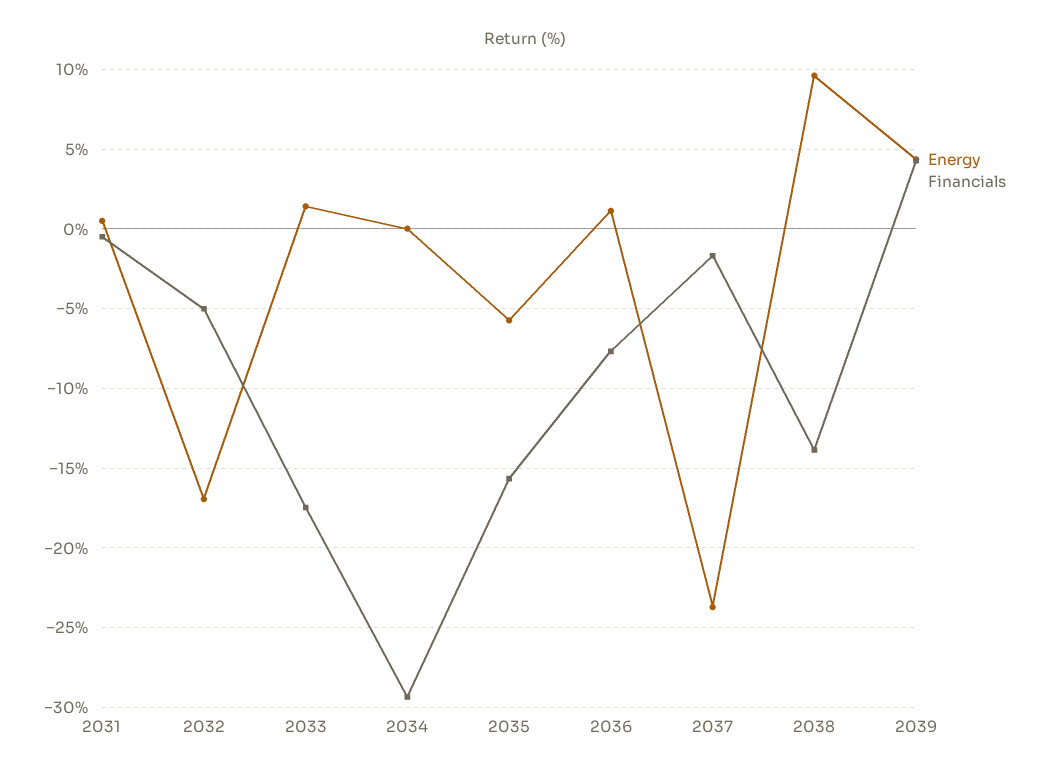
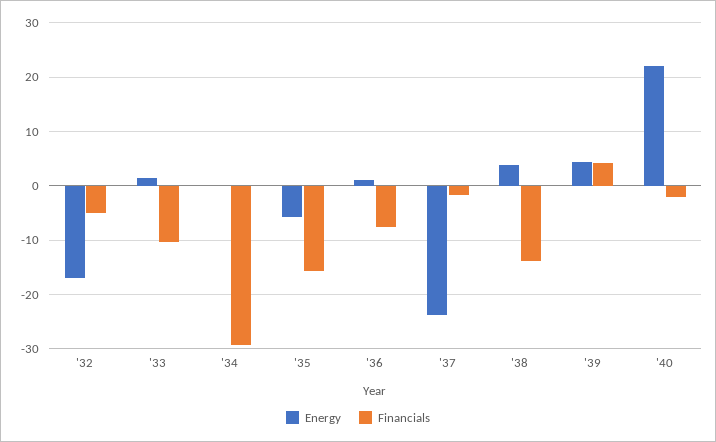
Energy, 2031: 0.5 -> none
Financials, 2031: -0.5 -> none
Financials, 2033: -17.5 -> -10
Energy, 2038: 9.5 -> 4
Energy, '40: none -> 22
Financials, '40: none -> -2

